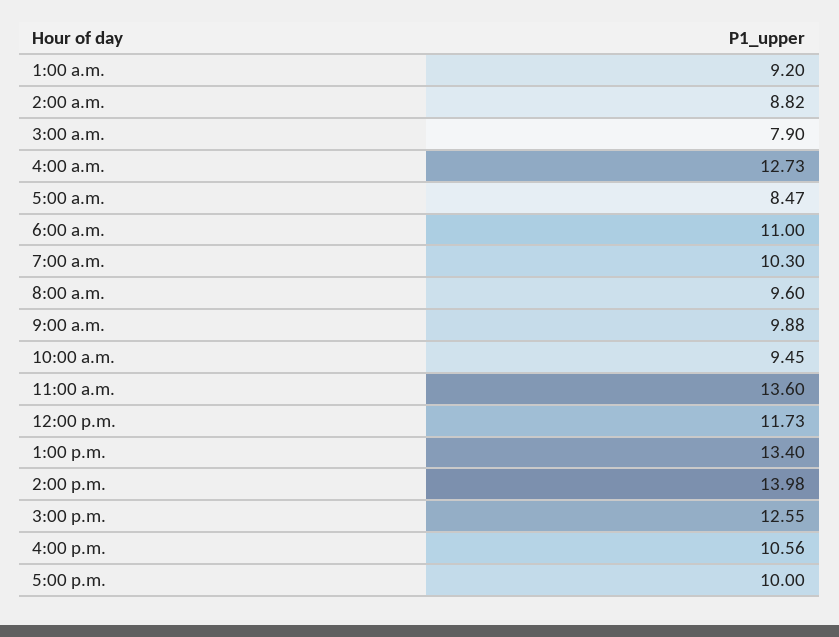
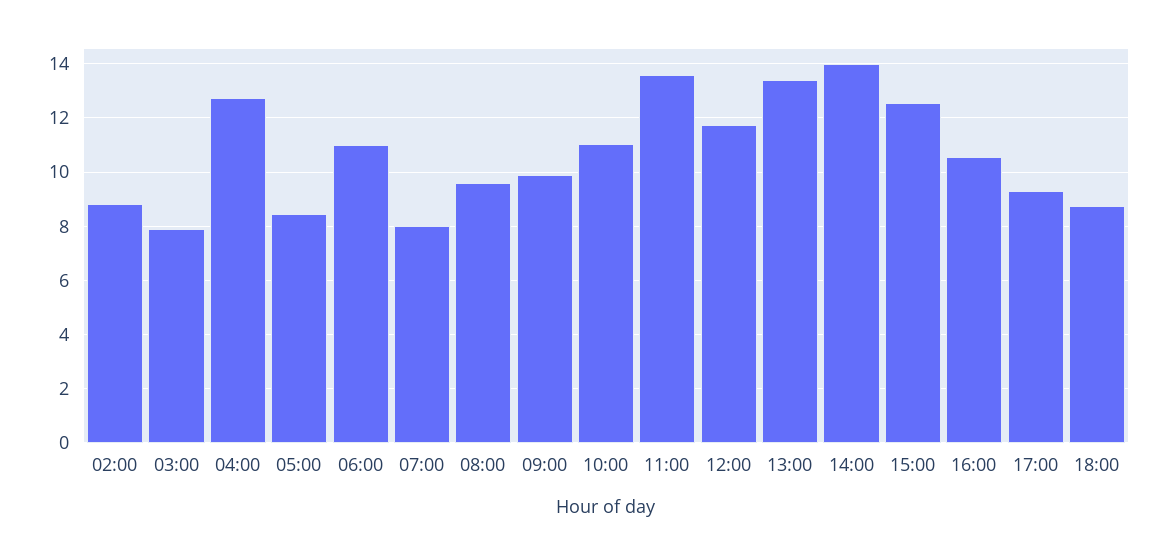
1:00 a.m.: 9.2 -> none
7:00 a.m.: 10.3 -> 8
10:00 a.m.: 9.45 -> 11
5:00 p.m.: 10 -> 9.25
18:00: none -> 8.75

